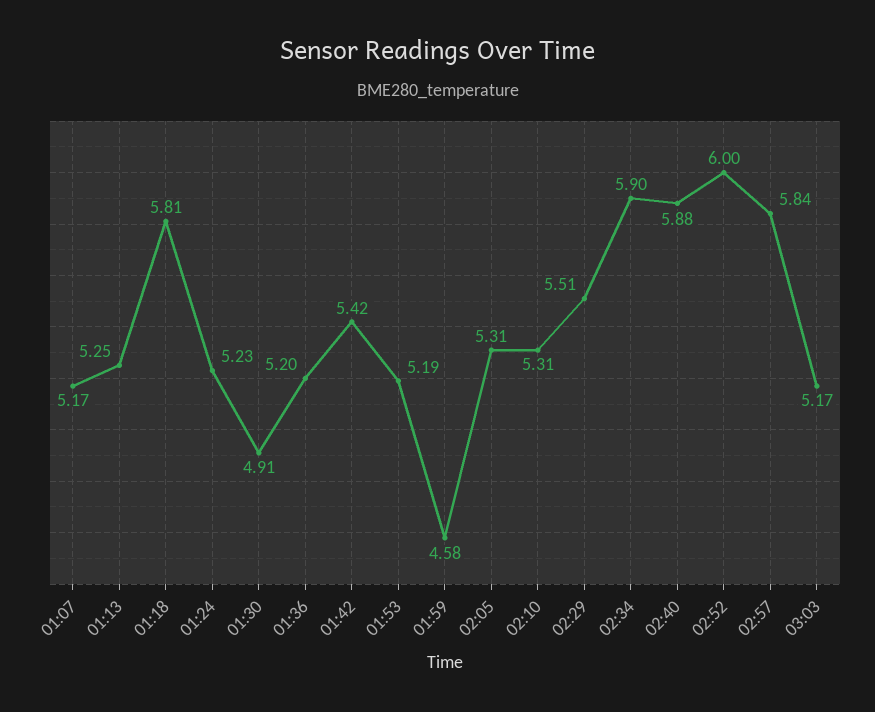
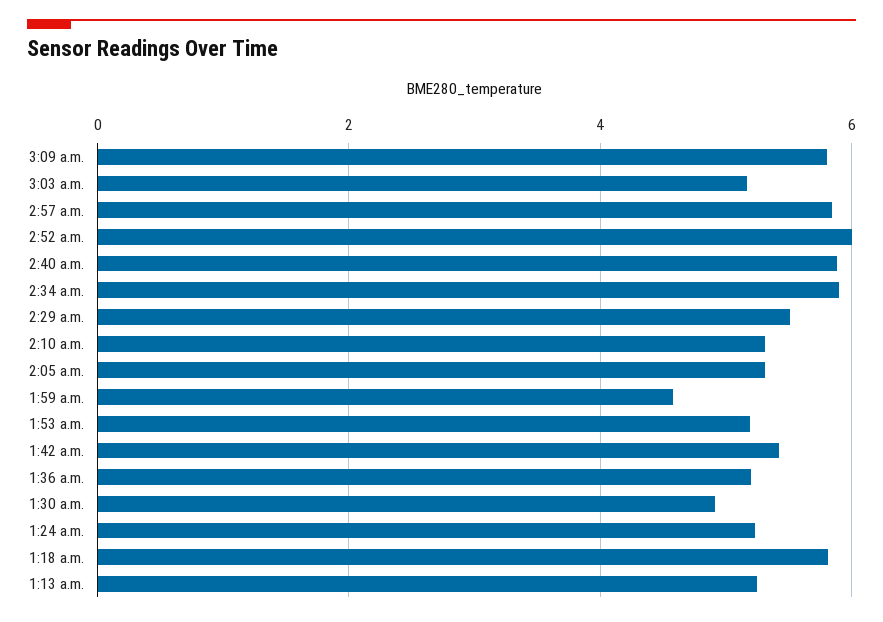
01:07: 5.17 -> none
3:09 a.m.: none -> 5.8

